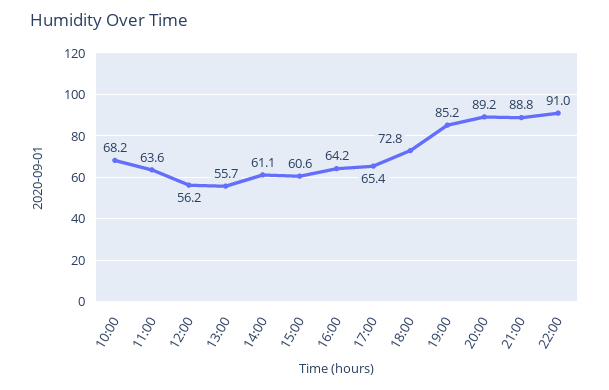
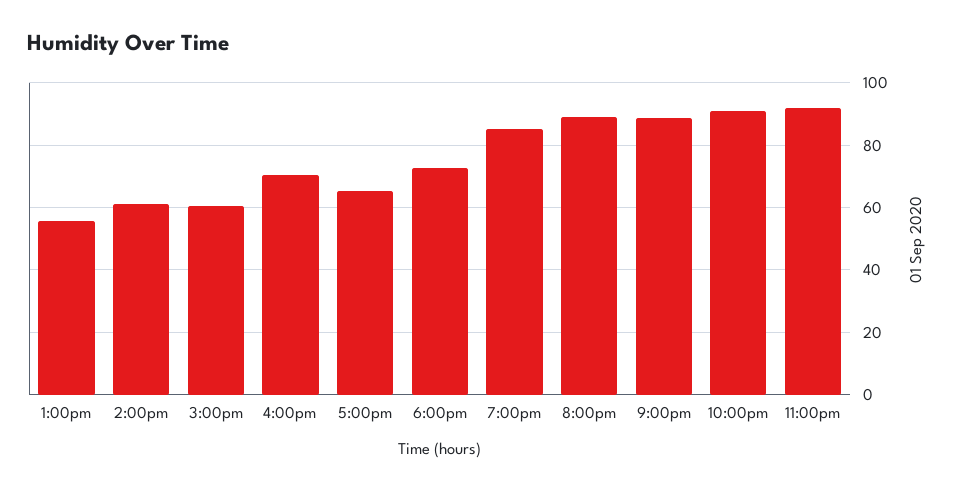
10:00: 68.2 -> none
11:00: 63.6 -> none
12:00: 56.2 -> none
16:00: 64.2 -> 70
11:00pm: none -> 92

